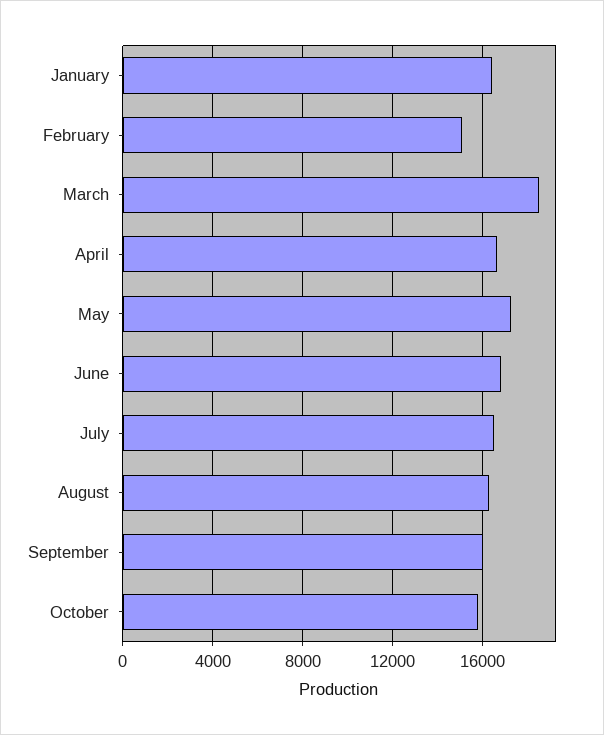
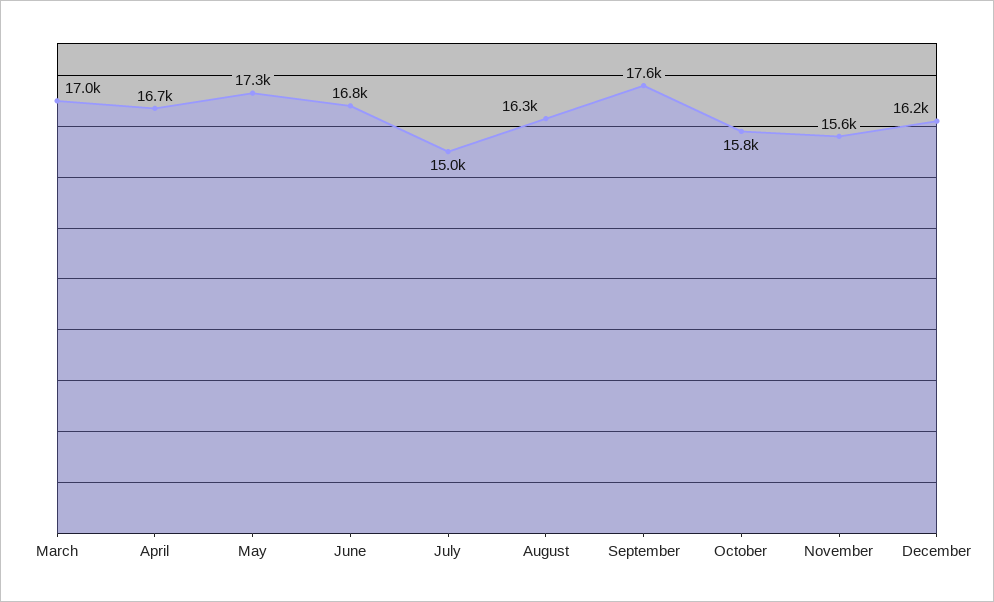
January: 16500 -> none
February: 15000 -> none
March: 18500 -> 17000
July: 16500 -> 15000
September: 16000 -> 17600
November: none -> 15600
December: none -> 16200

